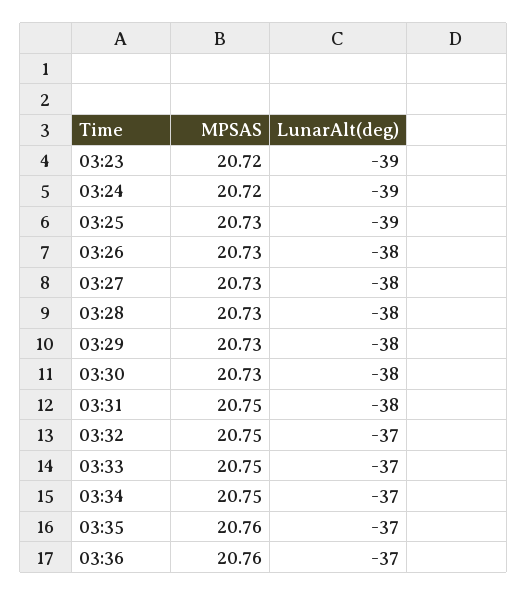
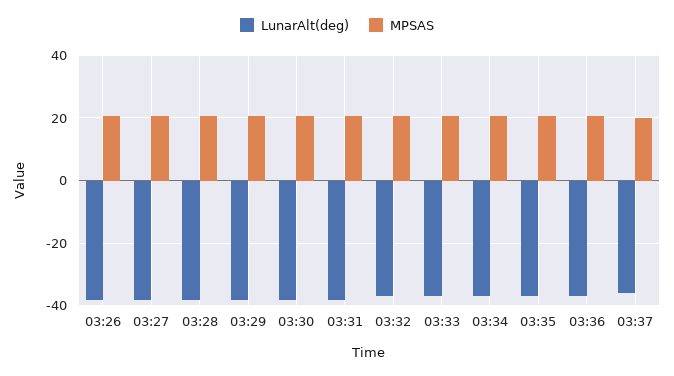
MPSAS, 03:23: 20.72 -> none
LunarAlt(deg), 03:23: -39 -> none
MPSAS, 03:24: 20.72 -> none
LunarAlt(deg), 03:24: -39 -> none
MPSAS, 03:25: 20.73 -> none
LunarAlt(deg), 03:25: -39 -> none
LunarAlt(deg), 03:37: none -> -36
MPSAS, 03:37: none -> 20

